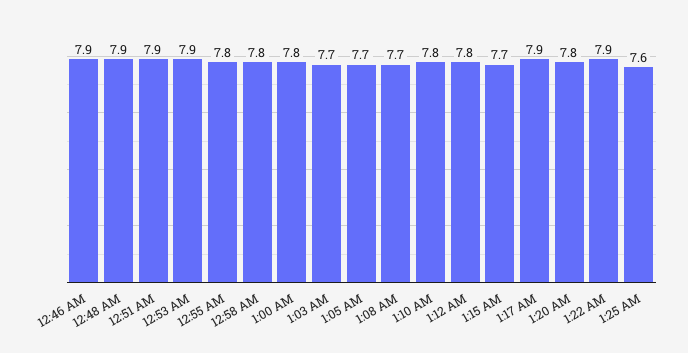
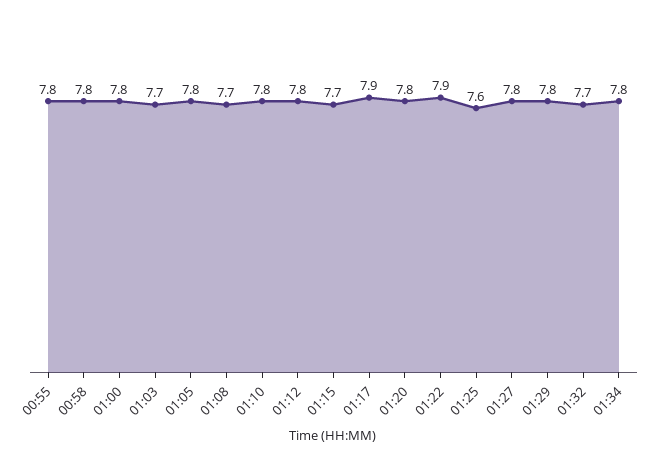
12:46 AM: 7.9 -> none
12:48 AM: 7.9 -> none
12:51 AM: 7.9 -> none
12:53 AM: 7.9 -> none
1:05 AM: 7.7 -> 7.8
01:27: none -> 7.8
01:29: none -> 7.8
01:32: none -> 7.7
01:34: none -> 7.8

